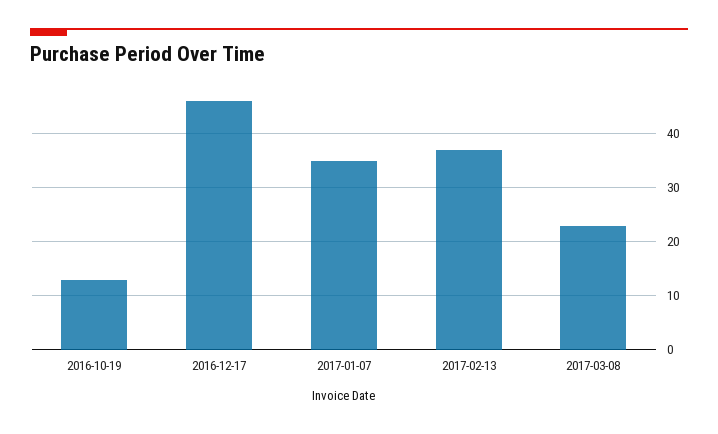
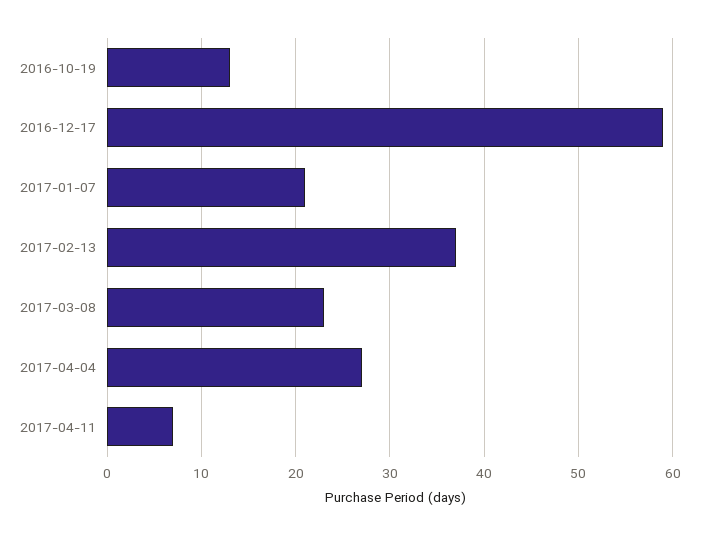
2016-12-17: 45 -> 59
2017-01-07: 35 -> 21
2017-04-04: none -> 27
2017-04-11: none -> 7

